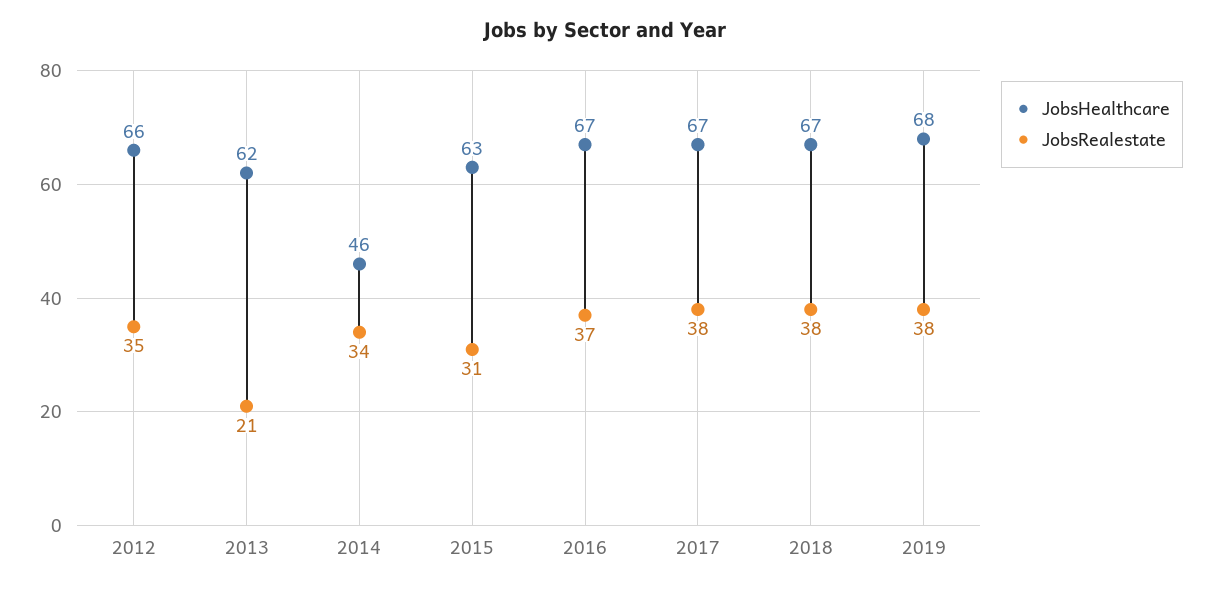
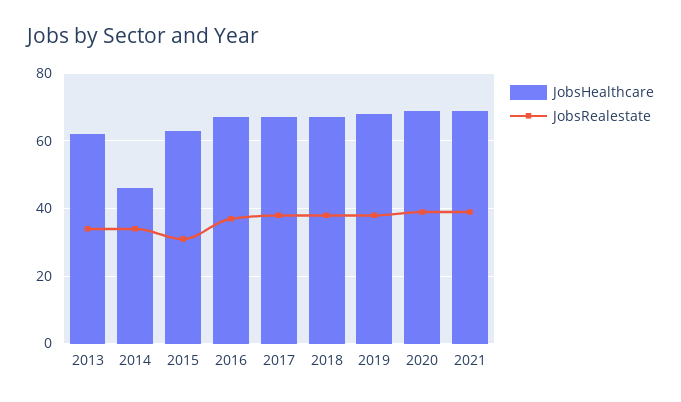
JobsHealthcare, 2012: 66 -> none
JobsRealestate, 2012: 35 -> none
JobsRealestate, 2013: 21 -> 35
JobsHealthcare, 2020: none -> 70
JobsRealestate, 2020: none -> 40
JobsHealthcare, 2021: none -> 70
JobsRealestate, 2021: none -> 40

